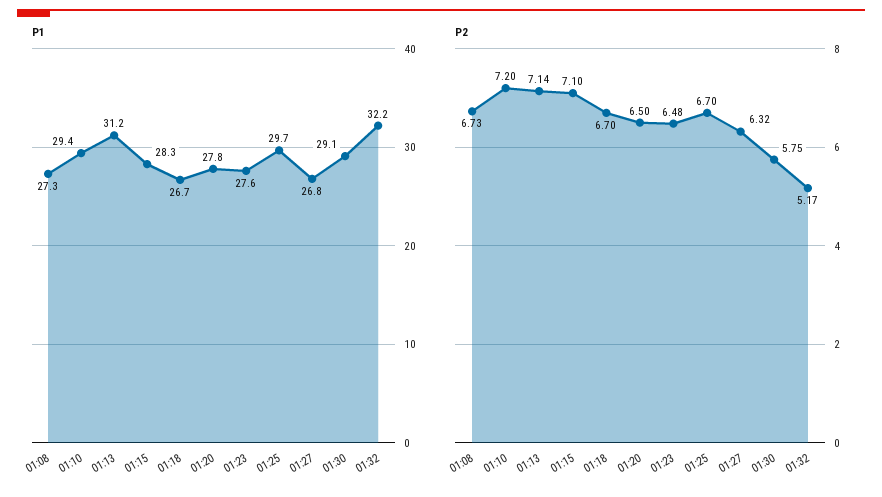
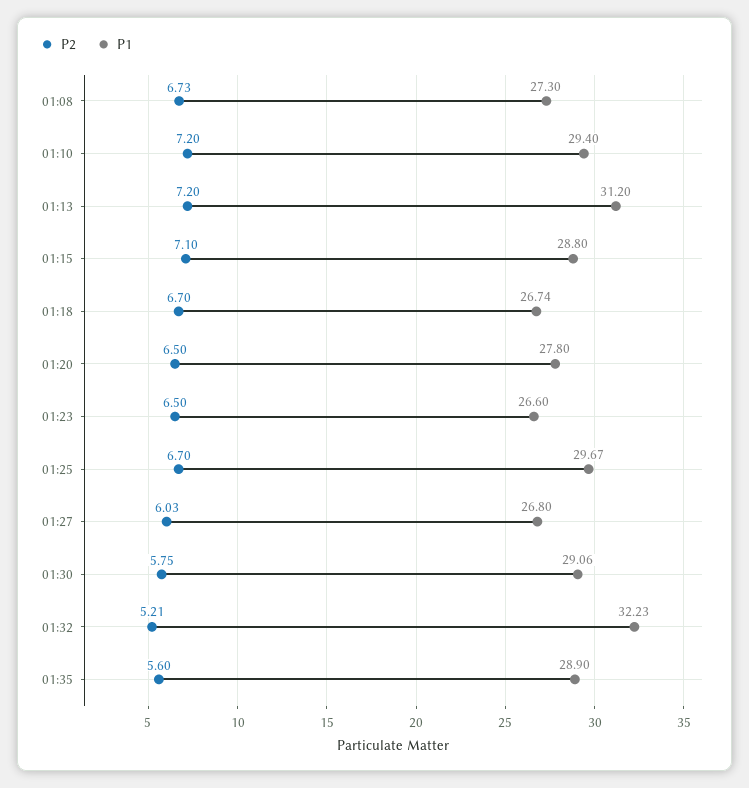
P1, 01:15: 28.3 -> 28.8
P1, 01:23: 27.6 -> 26.6
P2, 01:13: 7.14 -> 7.2
P2, 01:23: 6.48 -> 6.5
P2, 01:27: 6.32 -> 6.03
P2, 01:32: 5.17 -> 5.21
P2, 01:35: none -> 5.6
P1, 01:35: none -> 28.9

